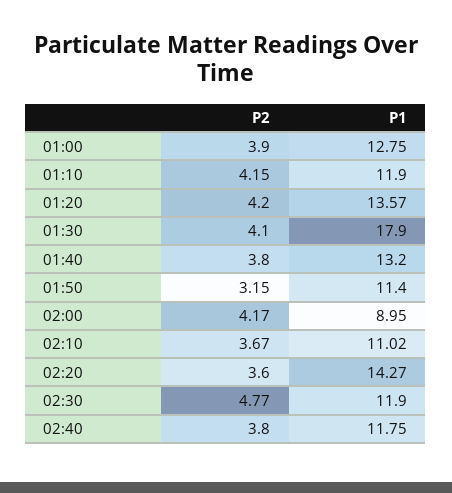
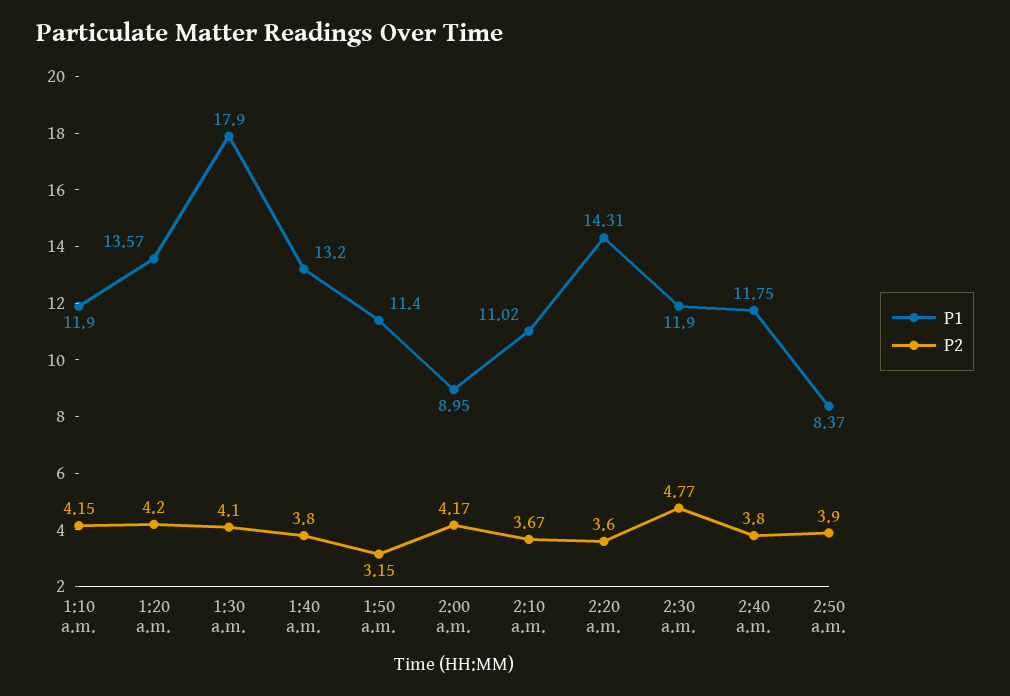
P2, 01:00: 3.9 -> none
P1, 01:00: 12.75 -> none
P1, 02:20: 14.27 -> 14.31
P1, 2:50 a.m.: none -> 8.37
P2, 2:50 a.m.: none -> 3.9

